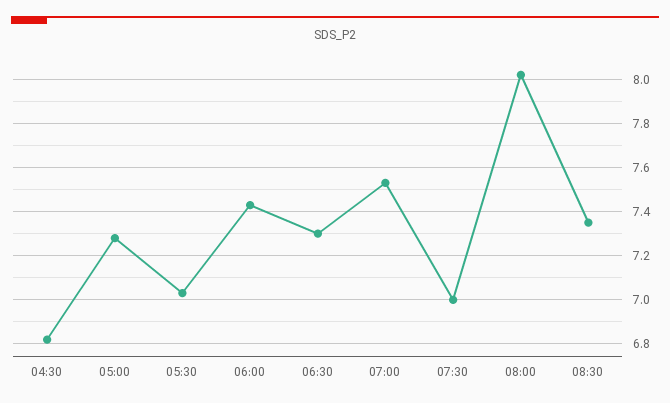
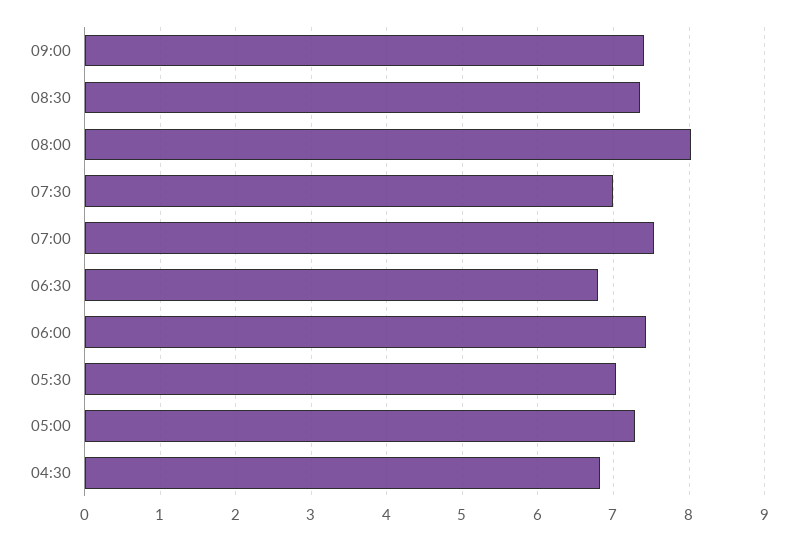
06:30: 7.3 -> 6.8
09:00: none -> 7.4

